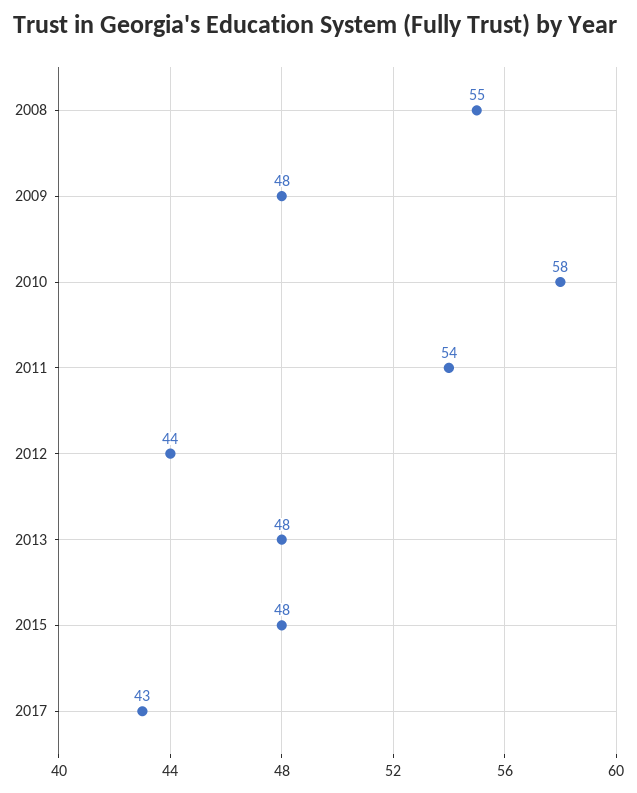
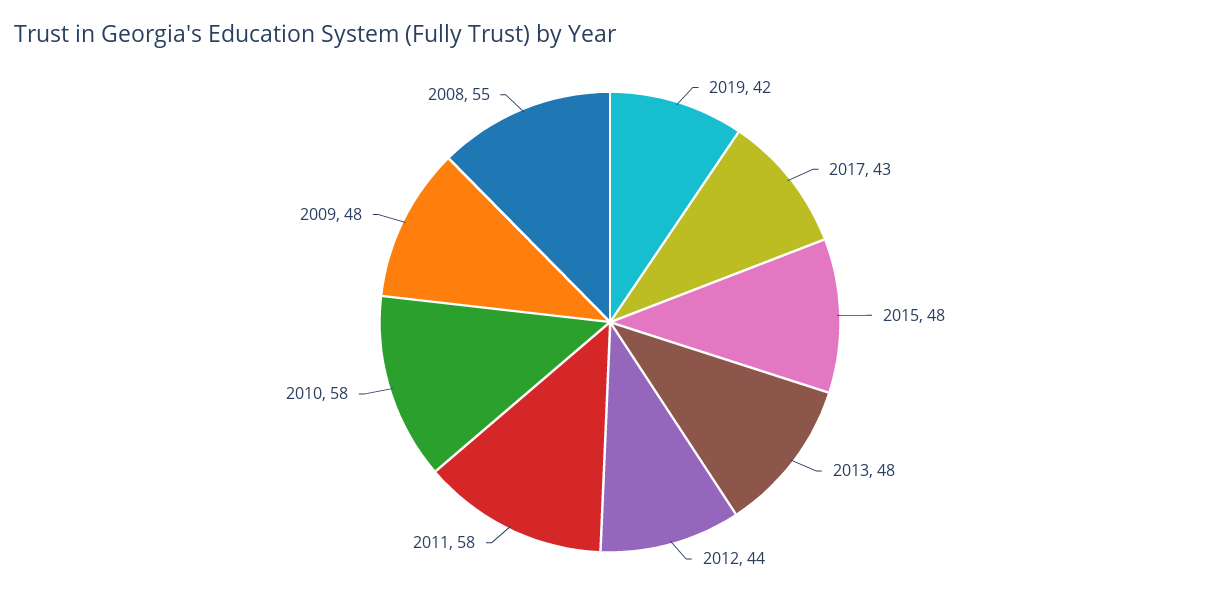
2011: 54 -> 58
2019: none -> 42

